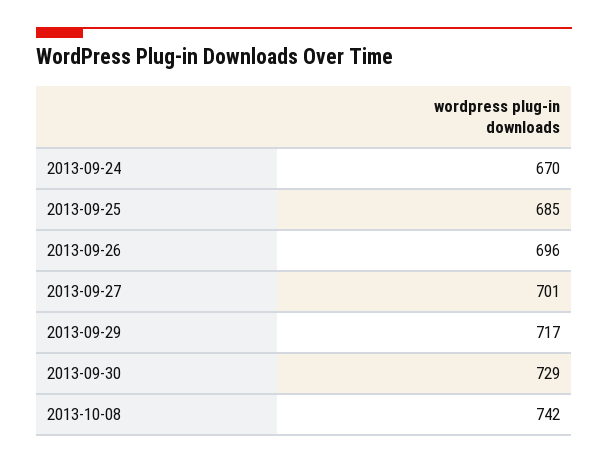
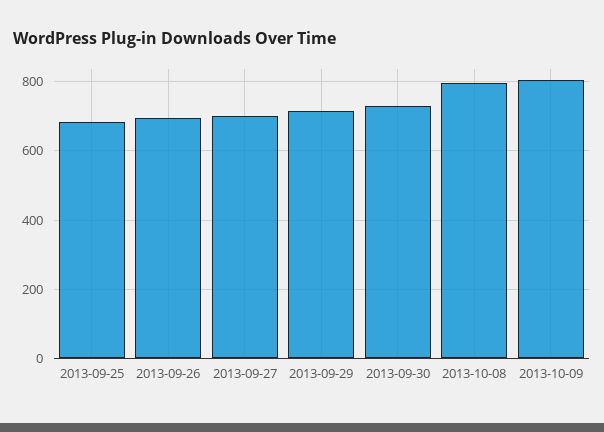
2013-09-24: 670 -> none
2013-10-08: 742 -> 800
2013-10-09: none -> 800

